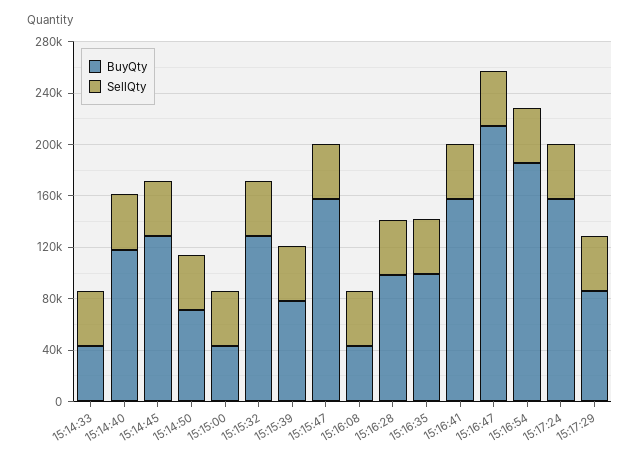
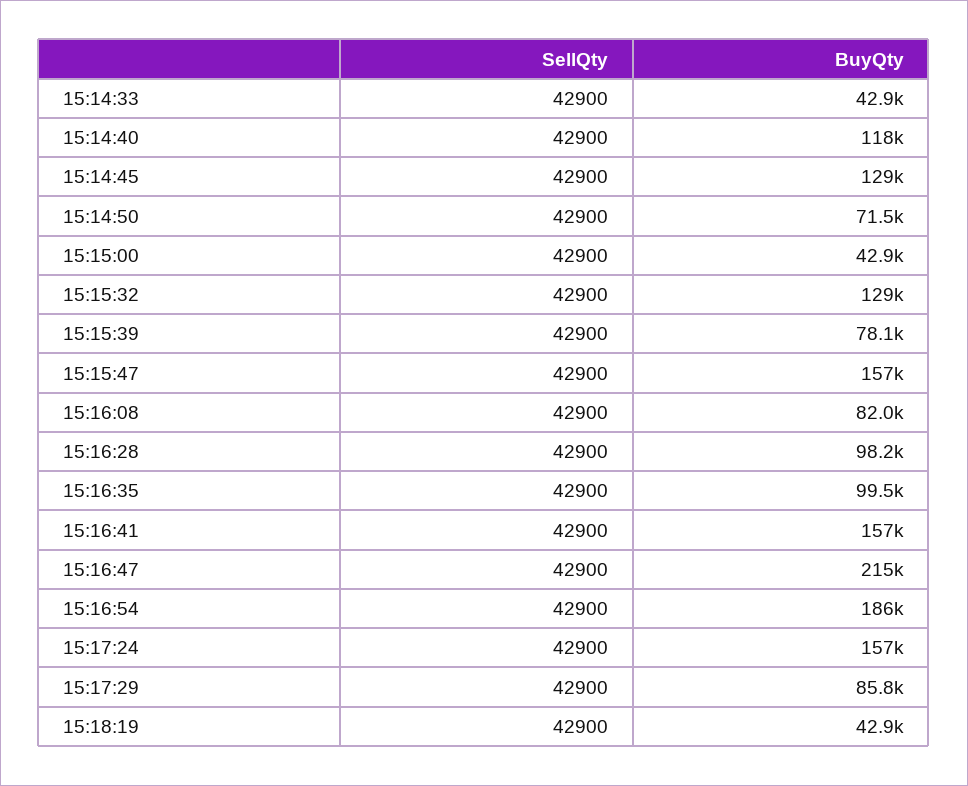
BuyQty, 15:16:08: 40000 -> 82000
SellQty, 15:18:19: none -> 42900
BuyQty, 15:18:19: none -> 42900

